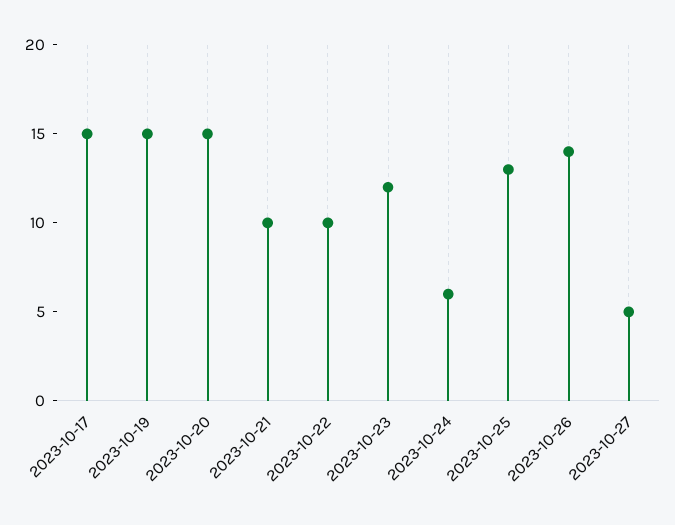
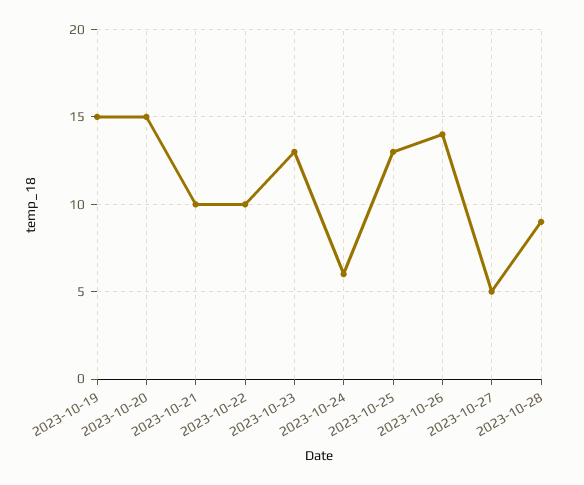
2023-10-17: 15 -> none
2023-10-23: 12 -> 13
2023-10-28: none -> 9

